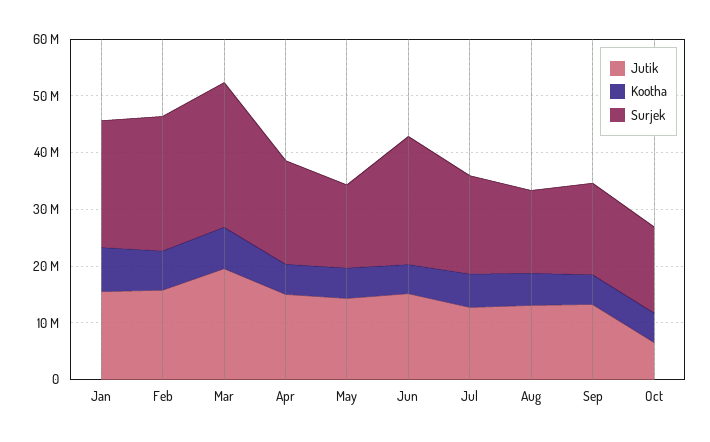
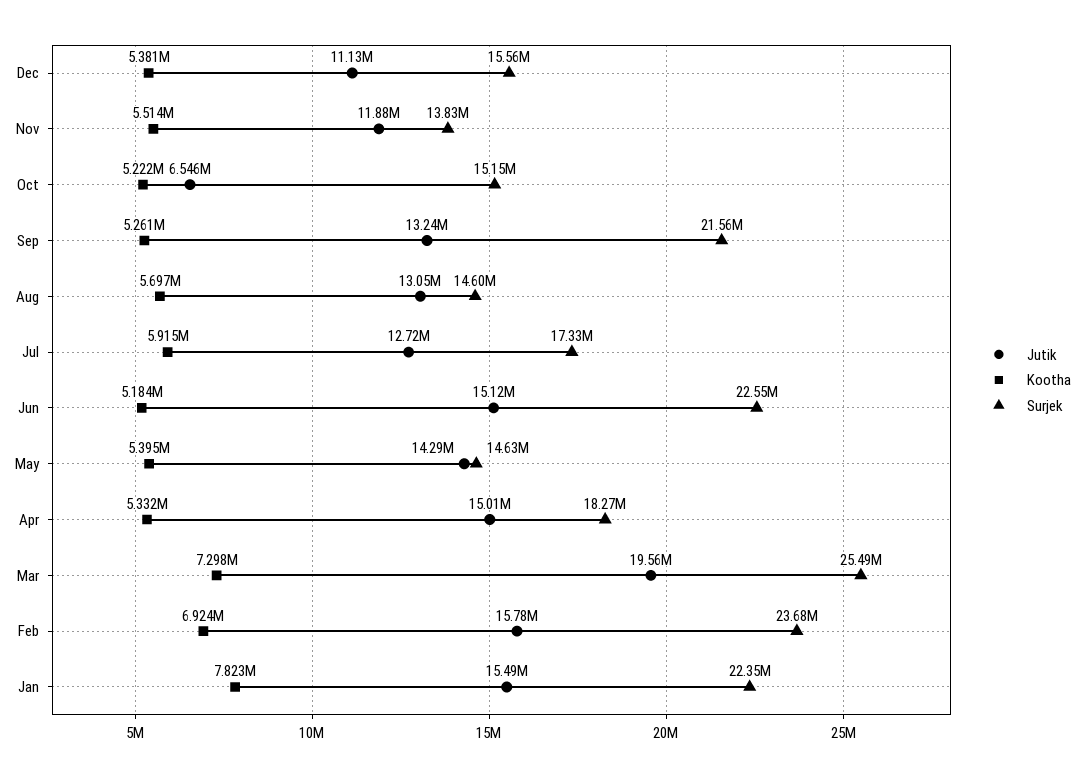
Surjek, Sep: 16000000 -> 21560000
Jutik, Dec: none -> 11130000
Kootha, Dec: none -> 5381000
Surjek, Dec: none -> 15560000
Jutik, Nov: none -> 11880000
Kootha, Nov: none -> 5514000
Surjek, Nov: none -> 13830000

